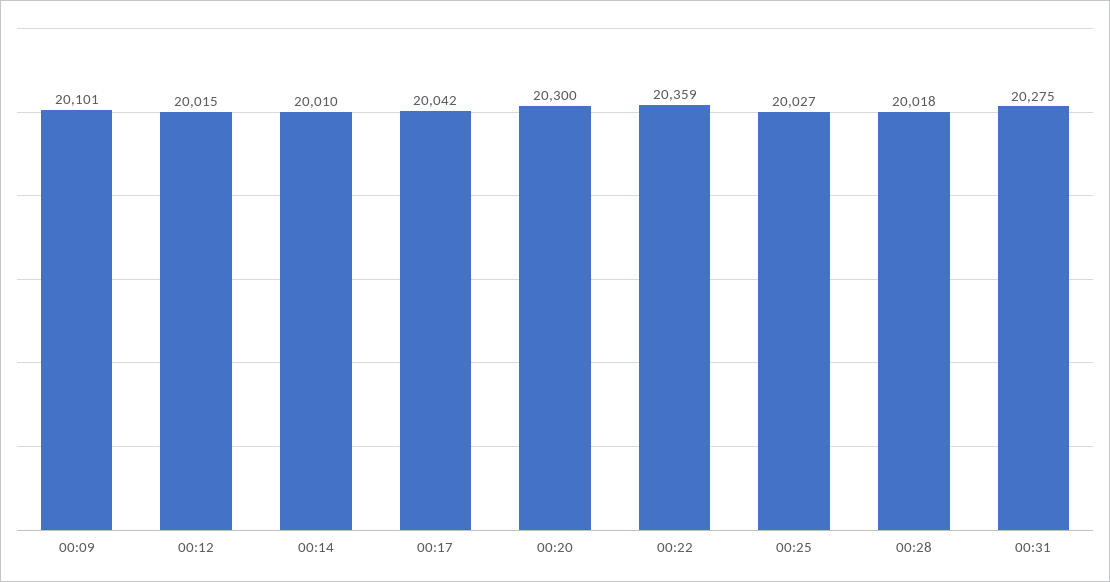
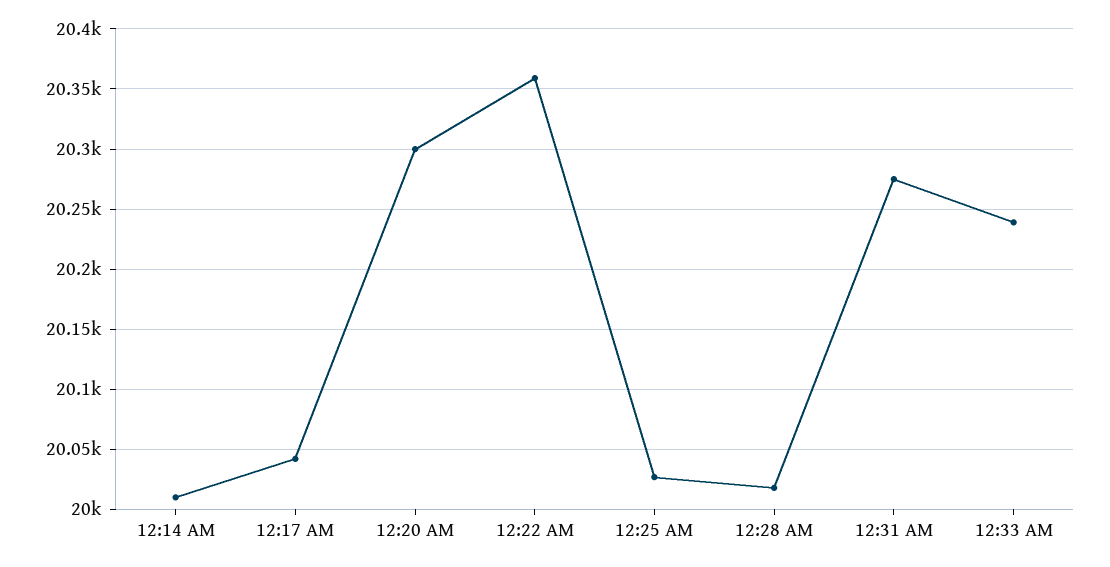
00:09: 20101 -> none
00:12: 20015 -> none
12:33 AM: none -> 20240

